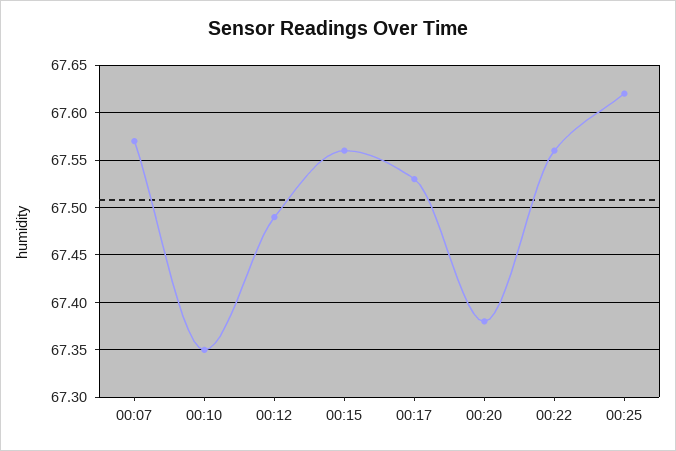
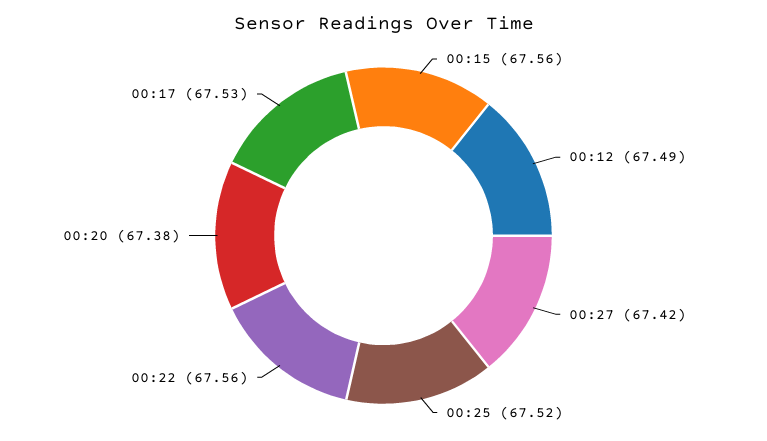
00:07: 67.57 -> none
00:10: 67.35 -> none
00:25: 67.62 -> 67.52
00:27: none -> 67.42

